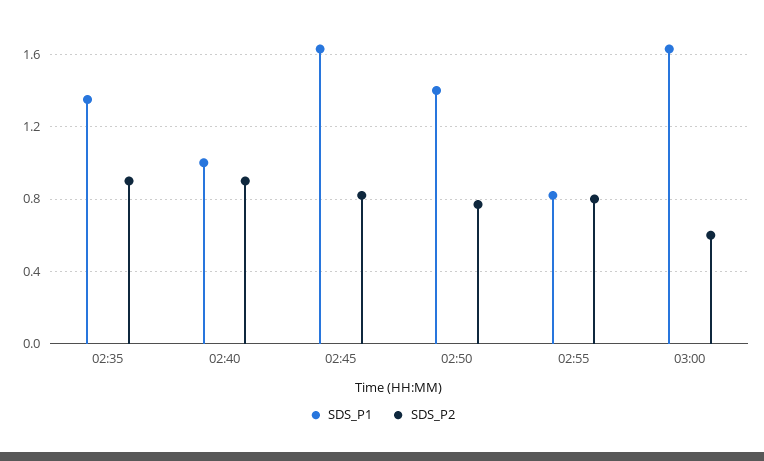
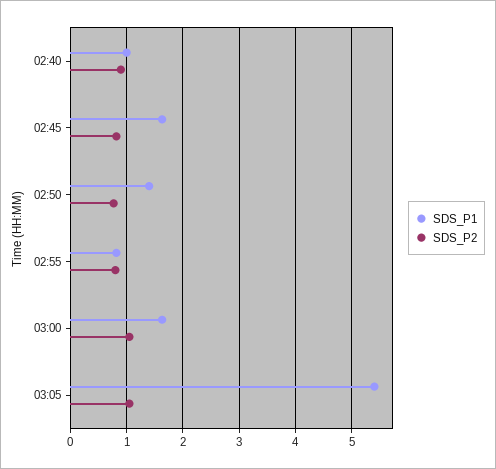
SDS_P1, 02:35: 1.35 -> none
SDS_P2, 02:35: 0.9 -> none
SDS_P2, 03:00: 0.6 -> 1
SDS_P1, 03:05: none -> 5.4
SDS_P2, 03:05: none -> 1

